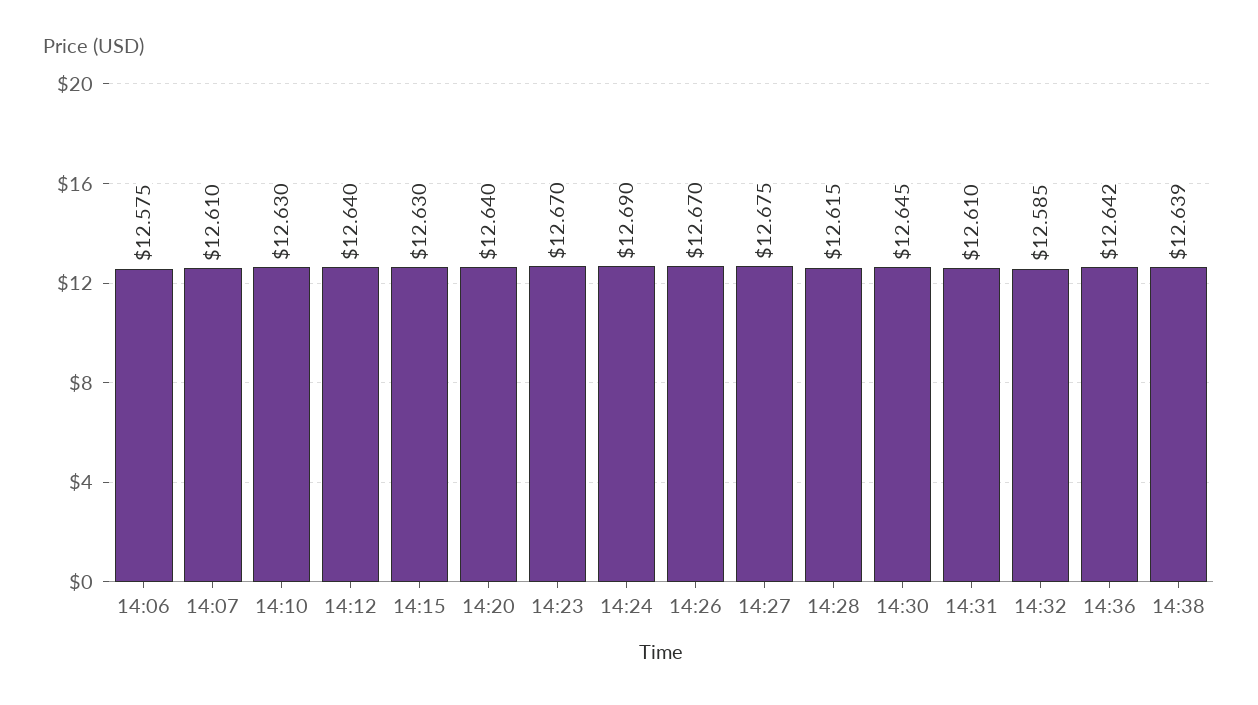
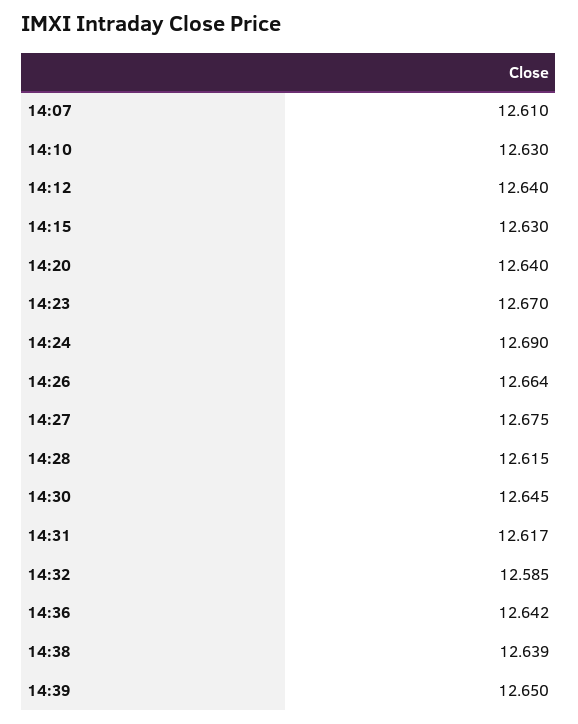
14:06: 12.575 -> none
14:26: 12.67 -> 12.664
14:31: 12.61 -> 12.617
14:39: none -> 12.65

